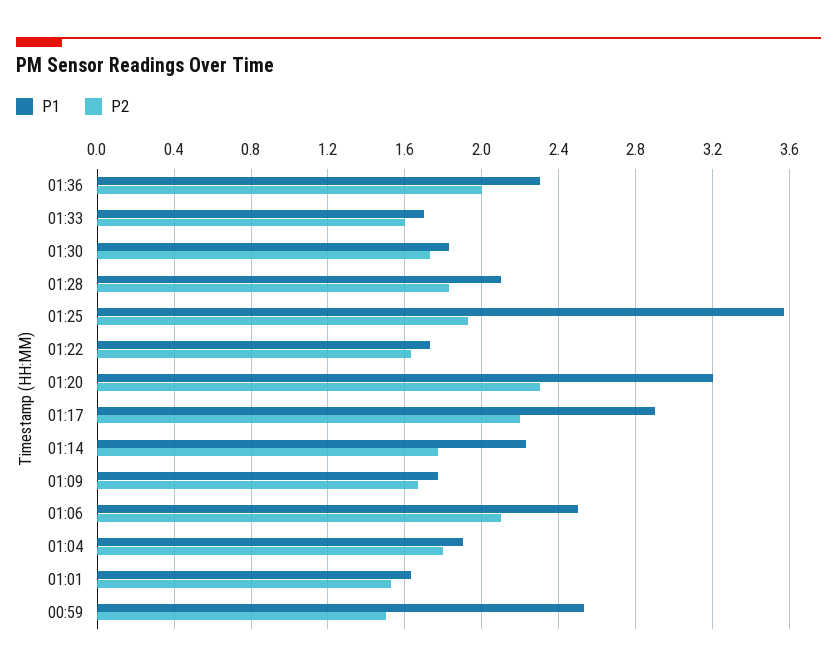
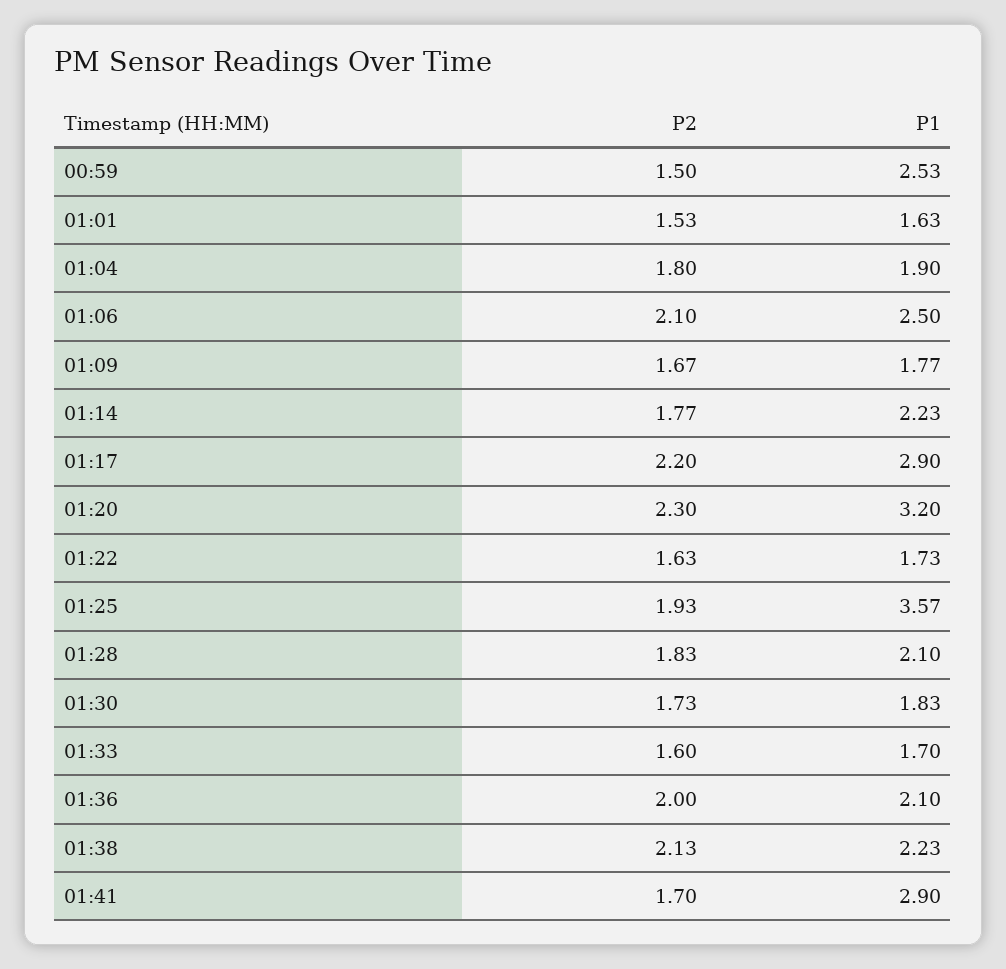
P1, 01:36: 2.3 -> 2.1
P2, 01:38: none -> 2.13
P1, 01:38: none -> 2.23
P2, 01:41: none -> 1.7
P1, 01:41: none -> 2.9

